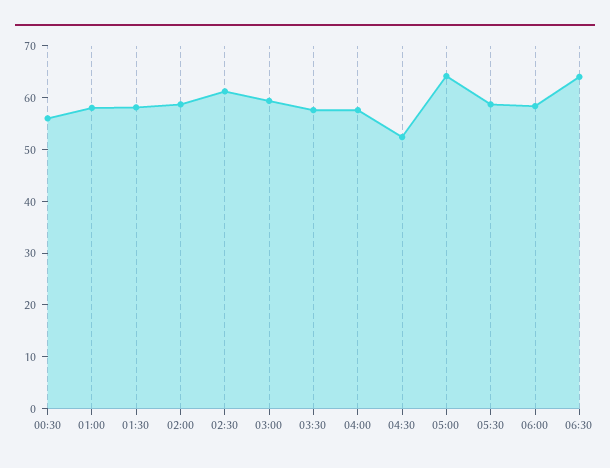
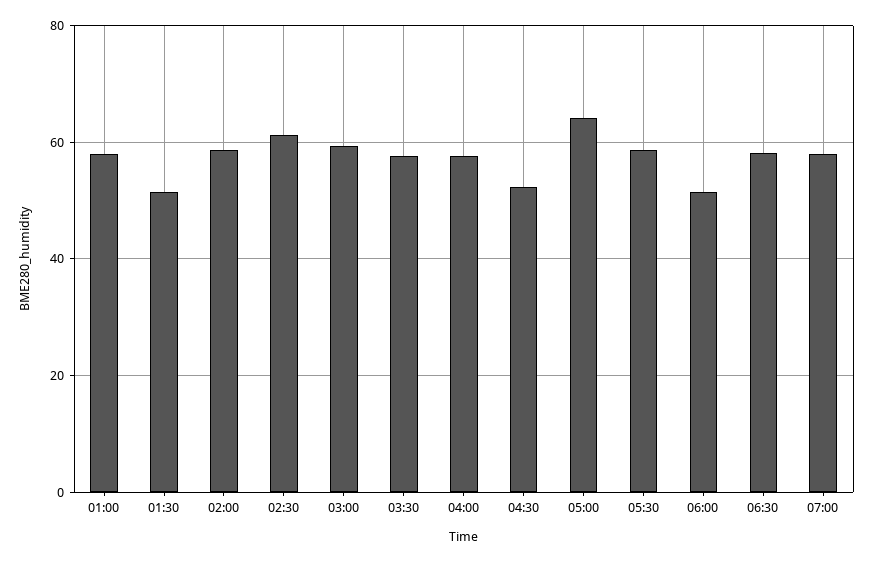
00:30: 56 -> none
01:30: 58 -> 52
06:00: 58 -> 52
06:30: 64 -> 58
07:00: none -> 58

